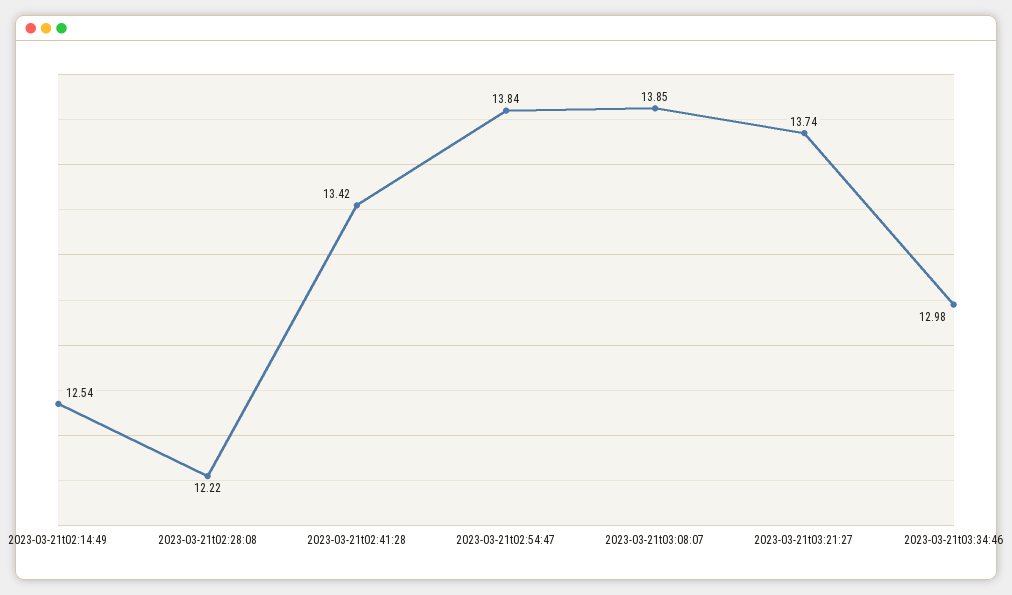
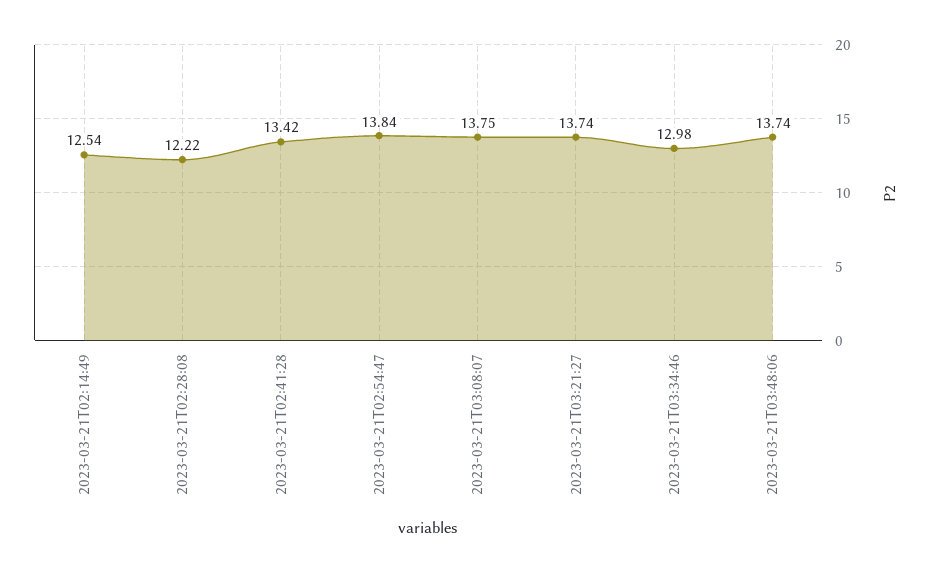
2023-03-21t03:08:07: 13.85 -> 13.75
2023-03-21T03:48:06: none -> 13.74

